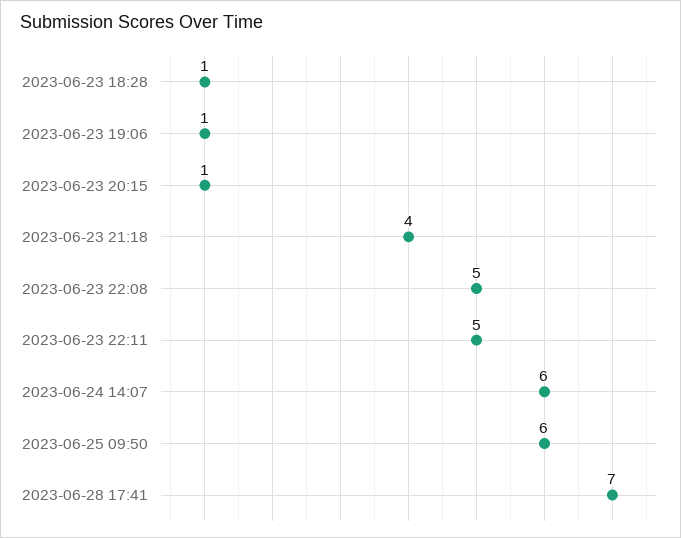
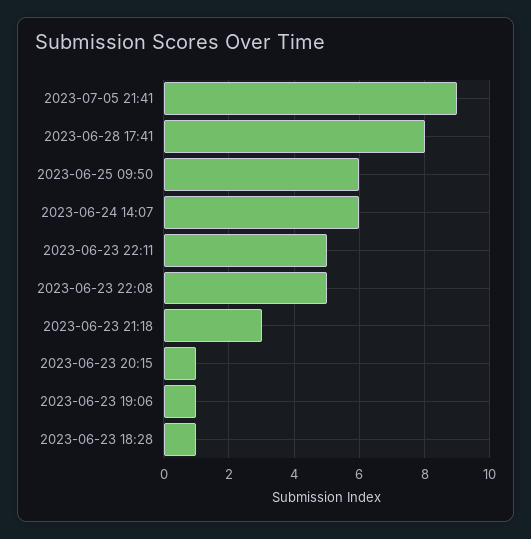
2023-06-23 21:18: 4 -> 3
2023-06-28 17:41: 7 -> 8
2023-07-05 21:41: none -> 9

